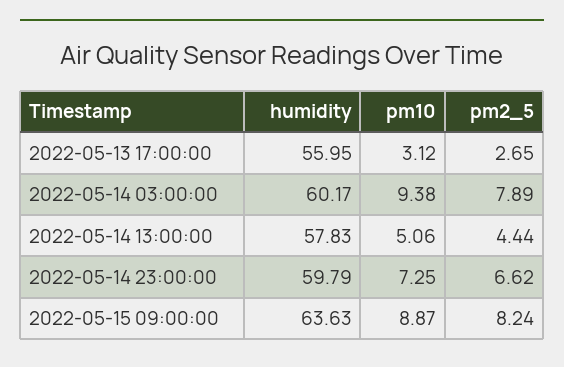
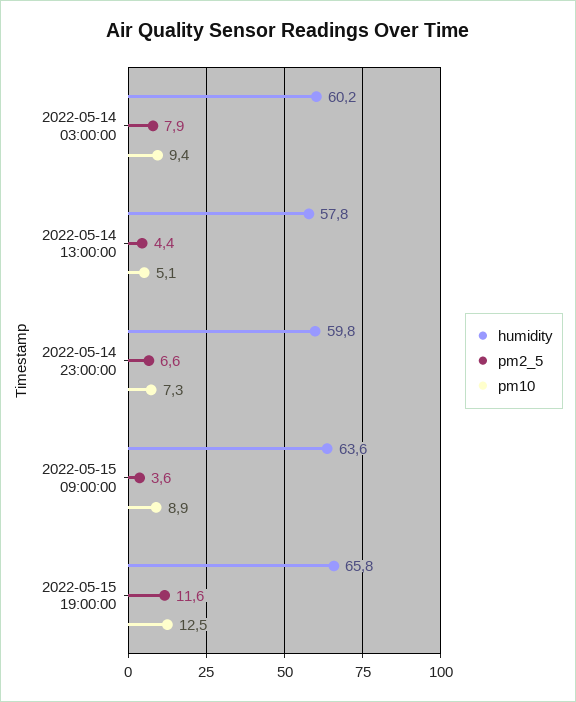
humidity, 2022-05-13 17:00:00: 55.95 -> none
pm10, 2022-05-13 17:00:00: 3.12 -> none
pm2_5, 2022-05-13 17:00:00: 2.65 -> none
pm2_5, 2022-05-15 09:00:00: 8.24 -> 3.6
humidity, 2022-05-15 19:00:00: none -> 65.8
pm2_5, 2022-05-15 19:00:00: none -> 11.6
pm10, 2022-05-15 19:00:00: none -> 12.5

